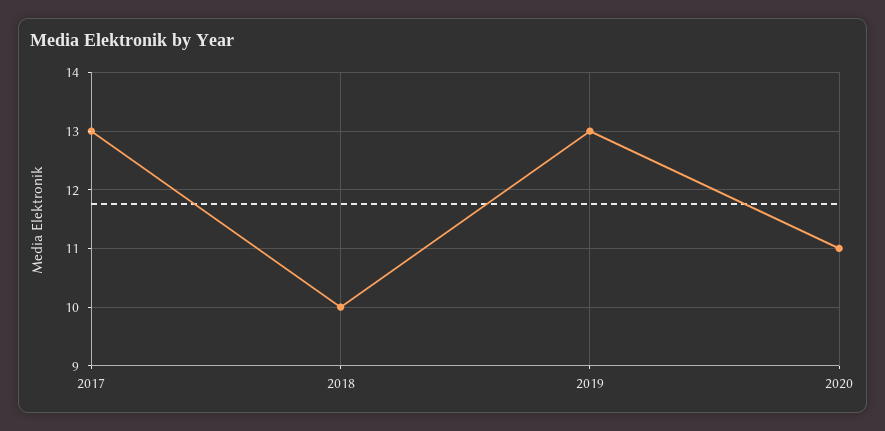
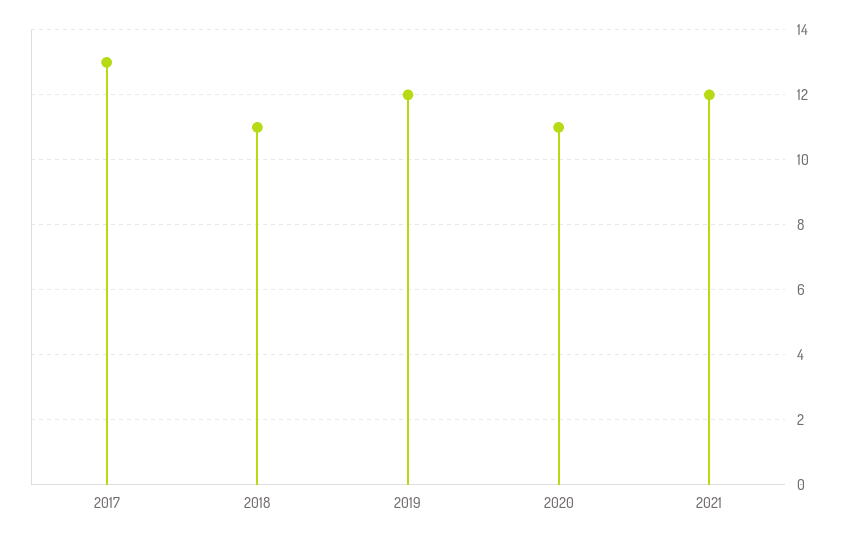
2018: 10 -> 11
2019: 13 -> 12
2021: none -> 12

